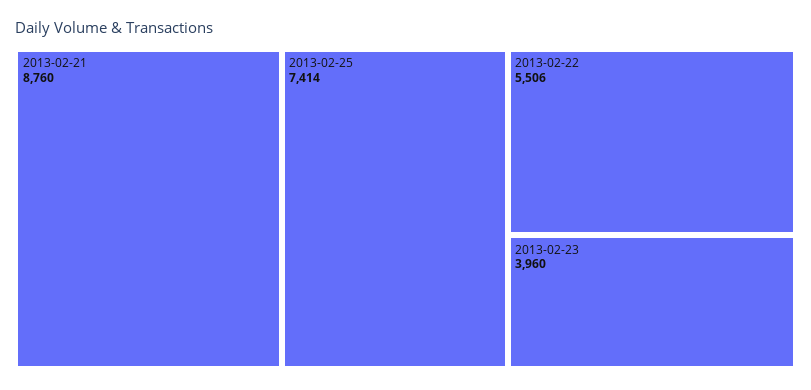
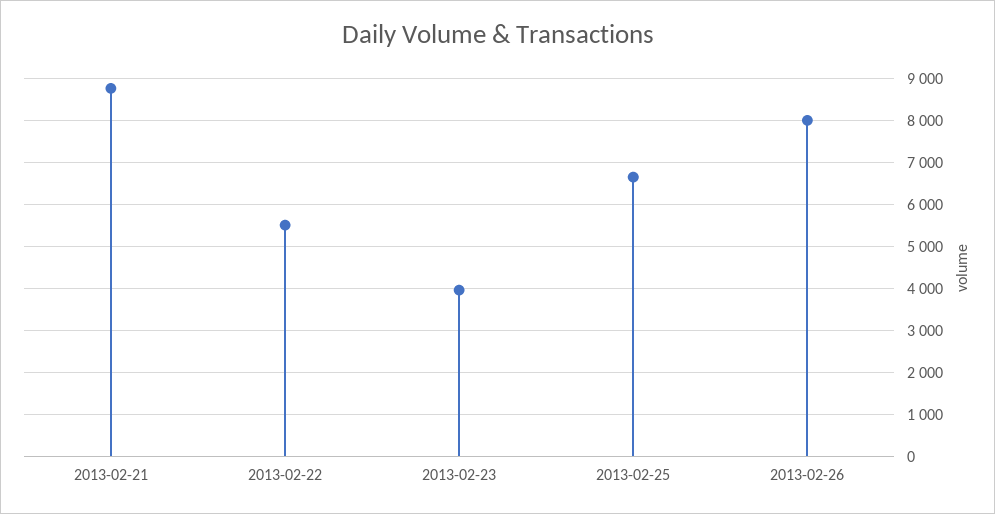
2013-02-25: 7414 -> 6600
2013-02-26: none -> 8000

